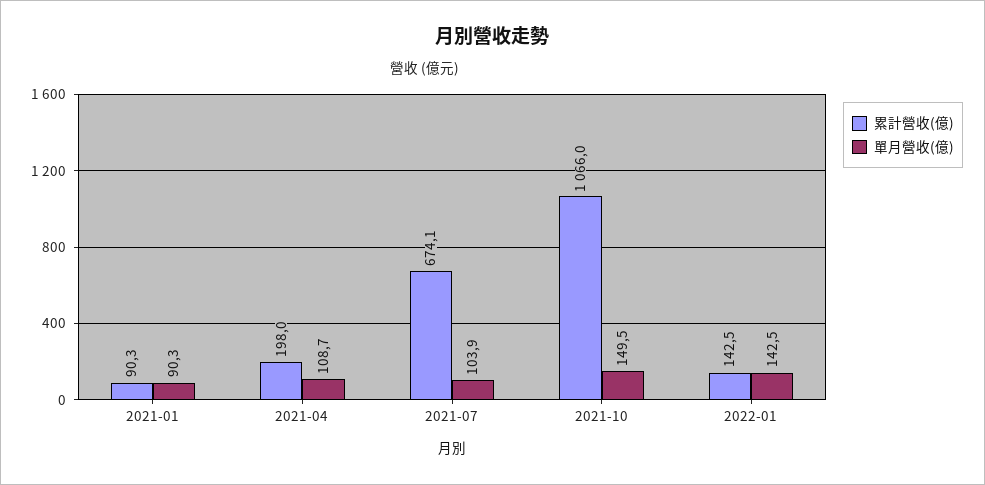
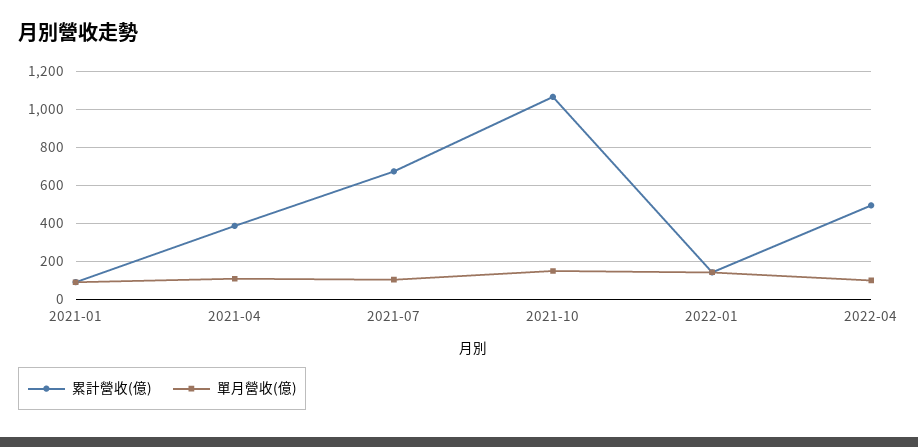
累計營收(億), 2021-04: 198 -> 400
累計營收(億), 2022-04: none -> 500
單月營收(億), 2022-04: none -> 100

